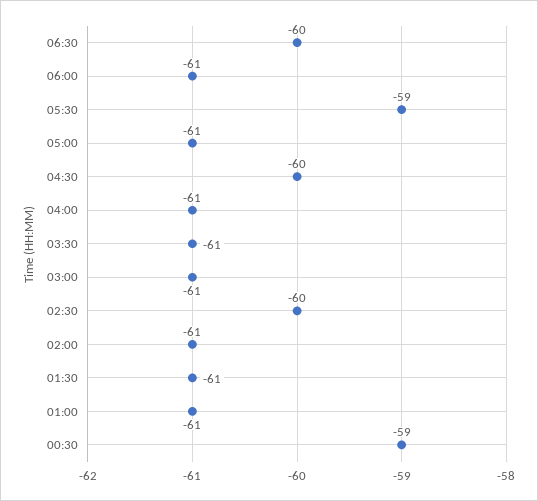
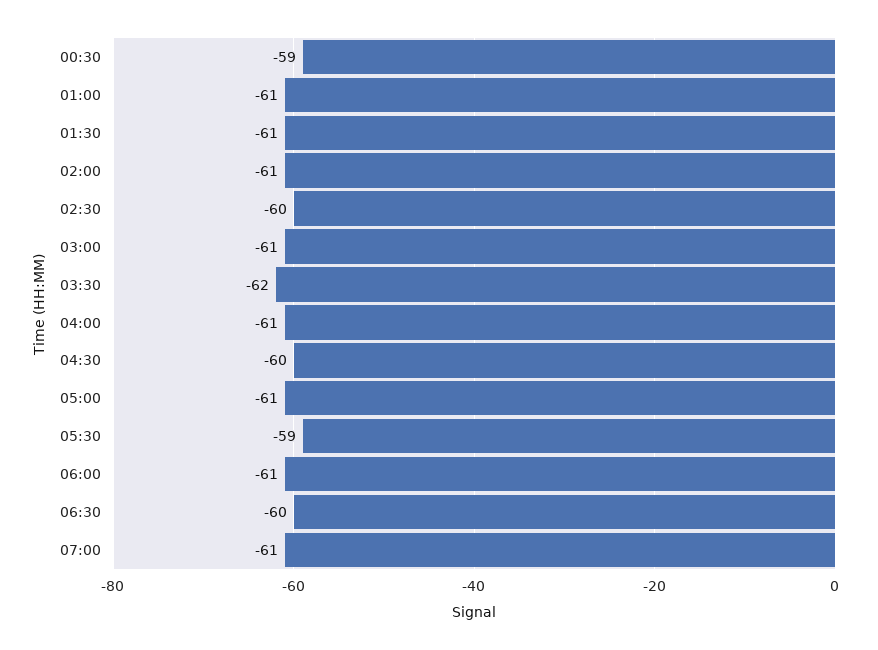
03:30: -61 -> -62
07:00: none -> -61

